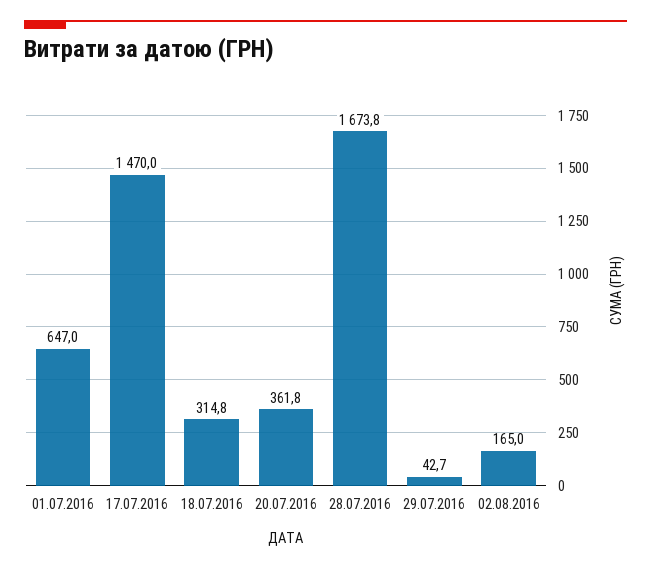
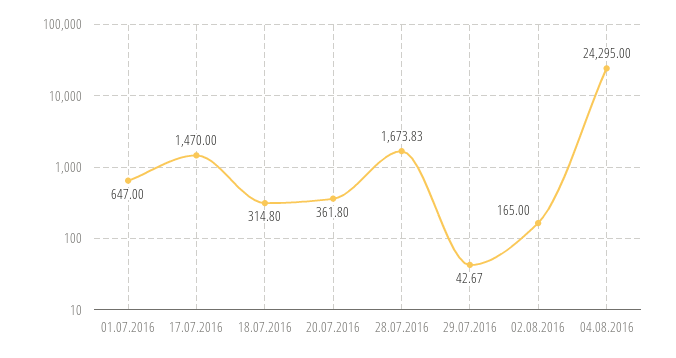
04.08.2016: none -> 24295

